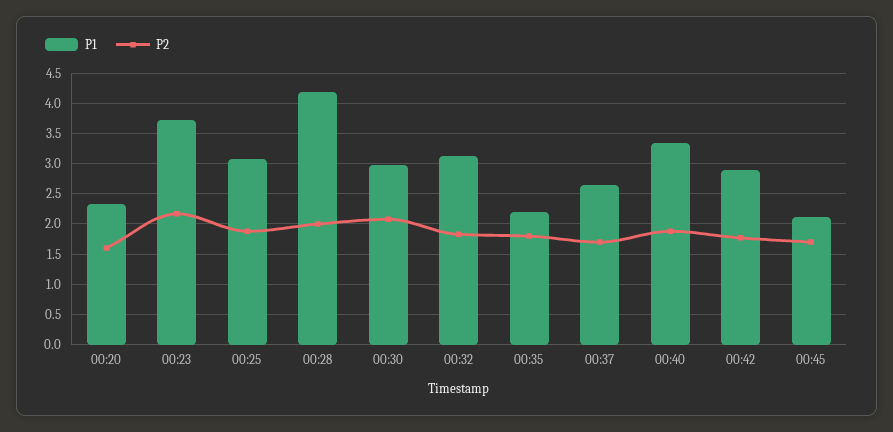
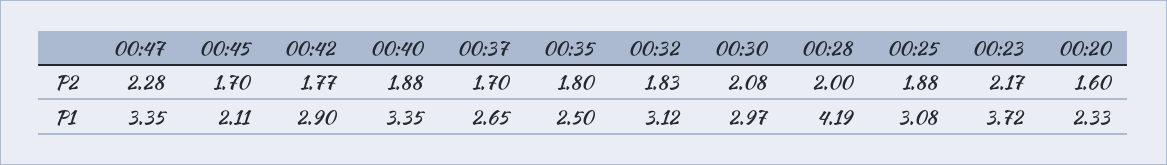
P1, 00:35: 2.2 -> 2.5
P2, 00:47: none -> 2.28
P1, 00:47: none -> 3.35

